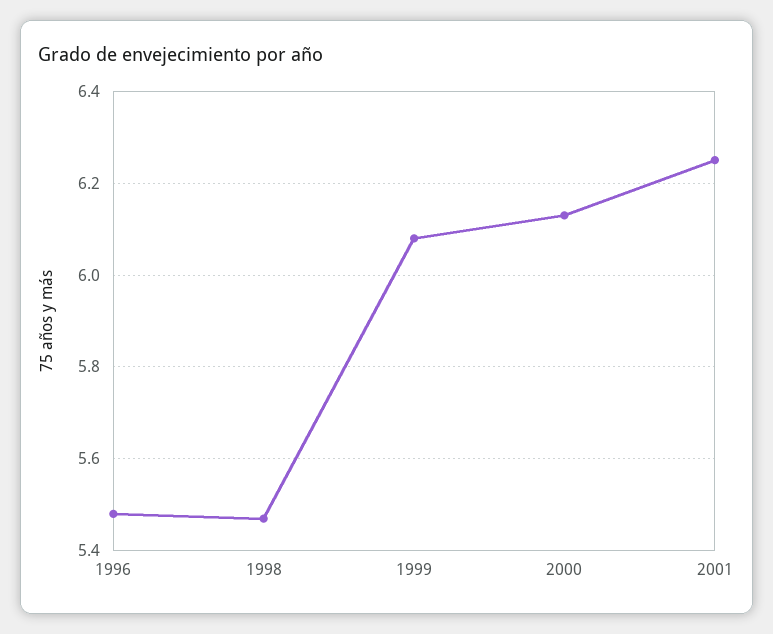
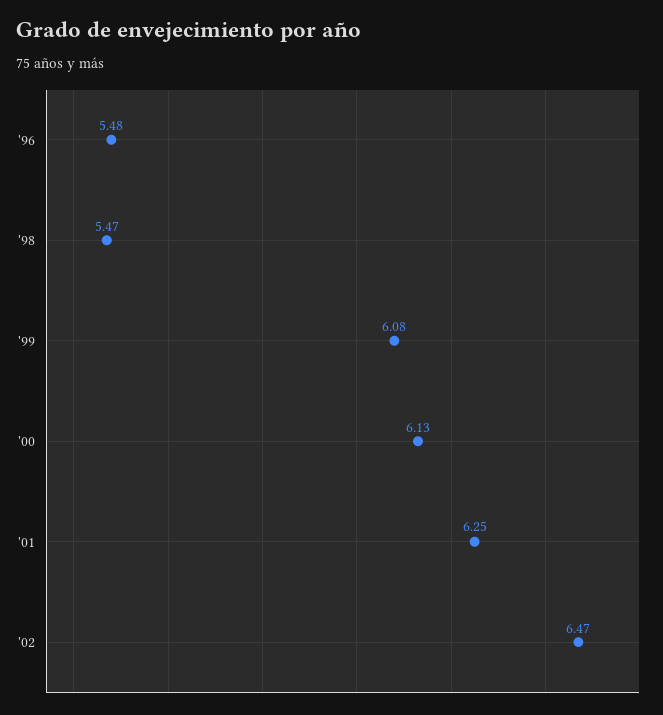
'02: none -> 6.47

